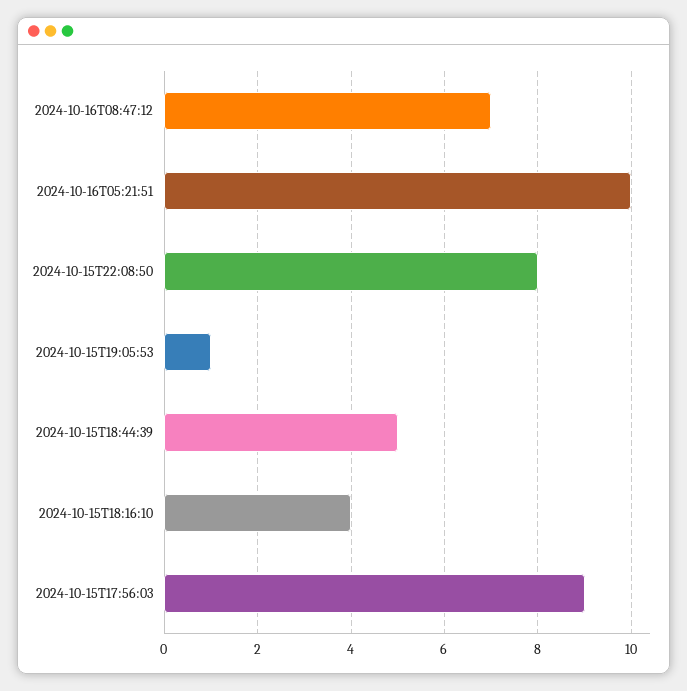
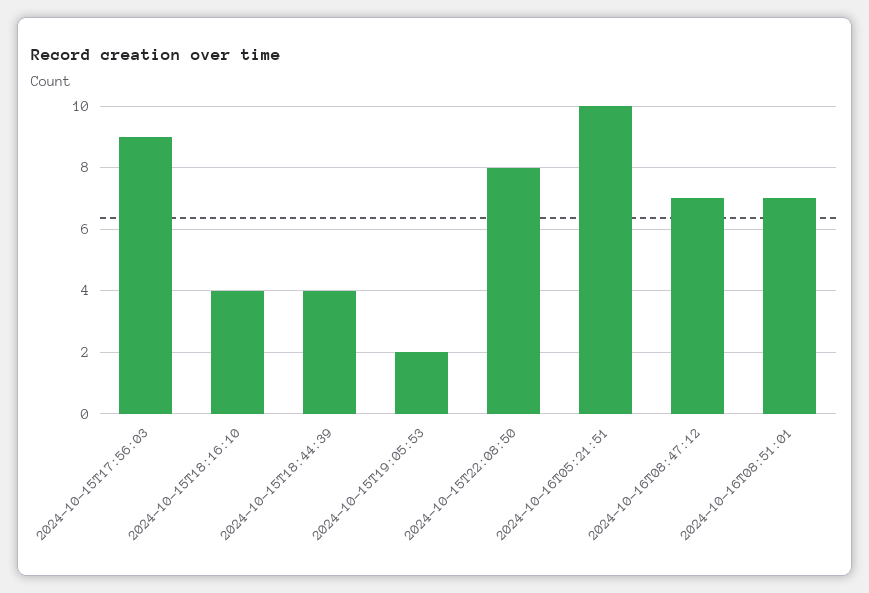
2024-10-15T19:05:53: 1 -> 2
2024-10-15T18:44:39: 5 -> 4
2024-10-16T08:51:01: none -> 7

